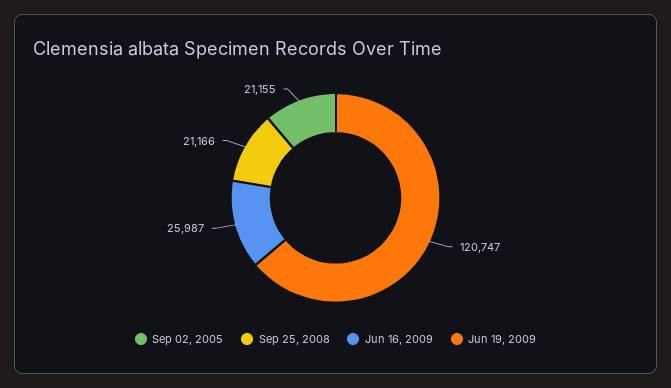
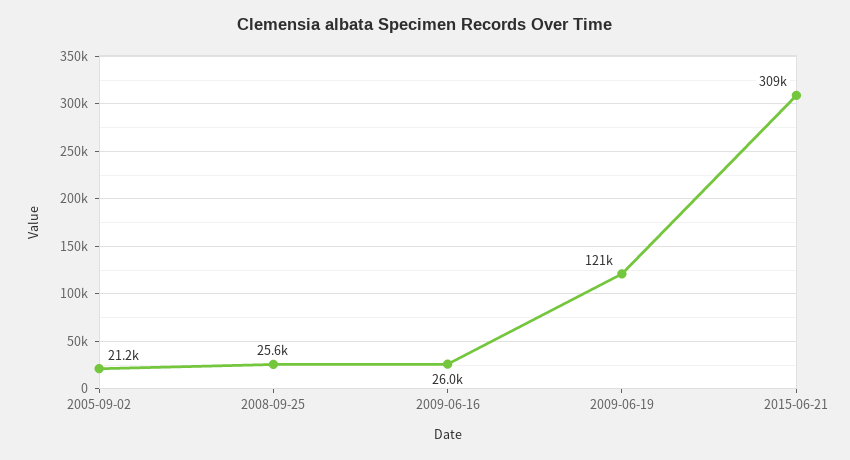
Sep 25, 2008: 21166 -> 25600
2015-06-21: none -> 309000

